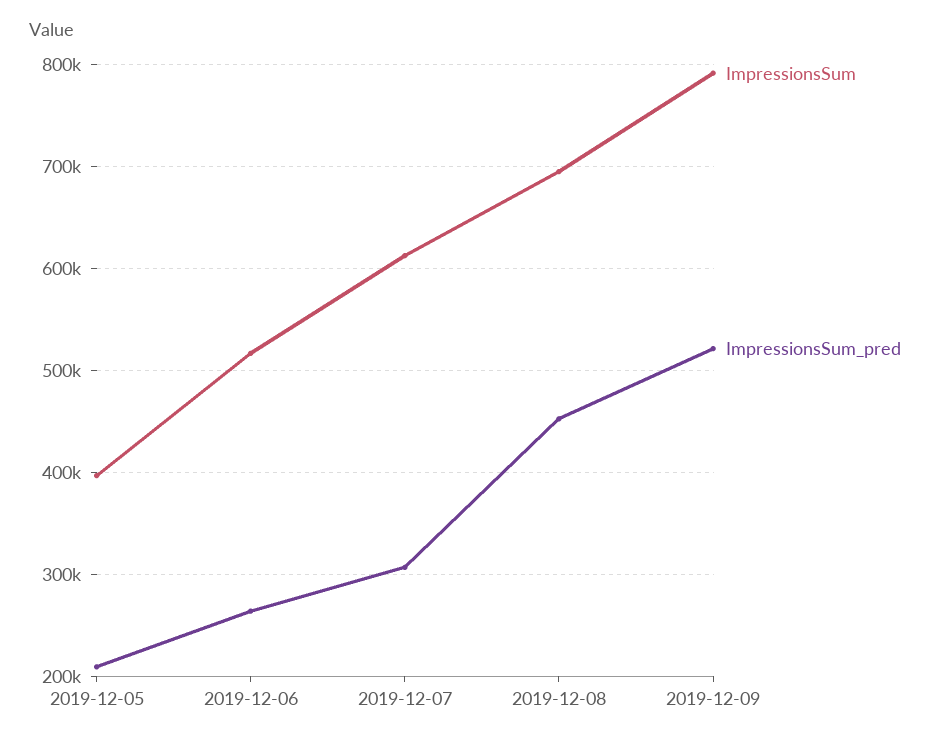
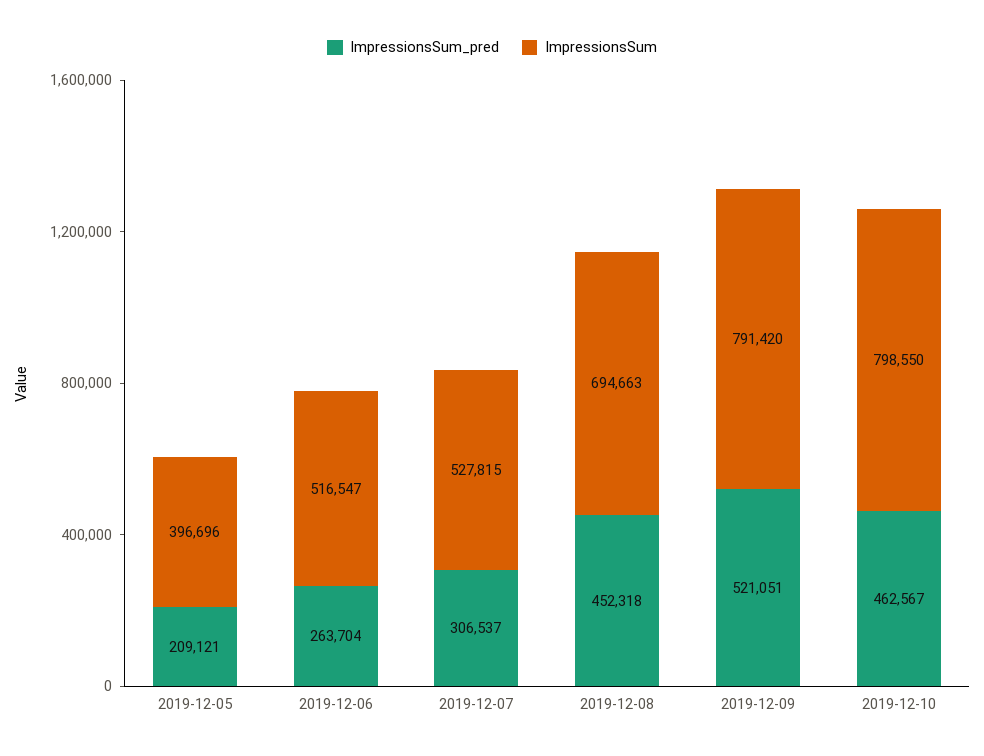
ImpressionsSum, 2019-12-07: 610000 -> 527815
ImpressionsSum_pred, 2019-12-10: none -> 462567
ImpressionsSum, 2019-12-10: none -> 798550

